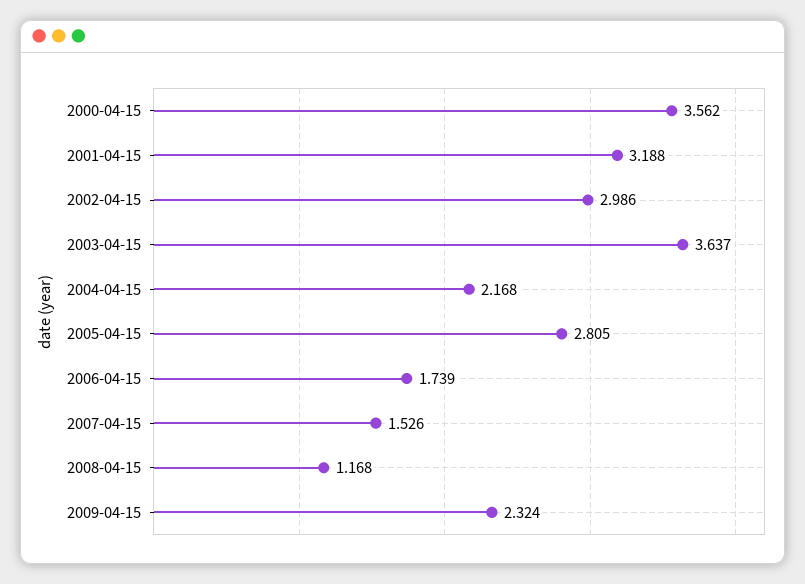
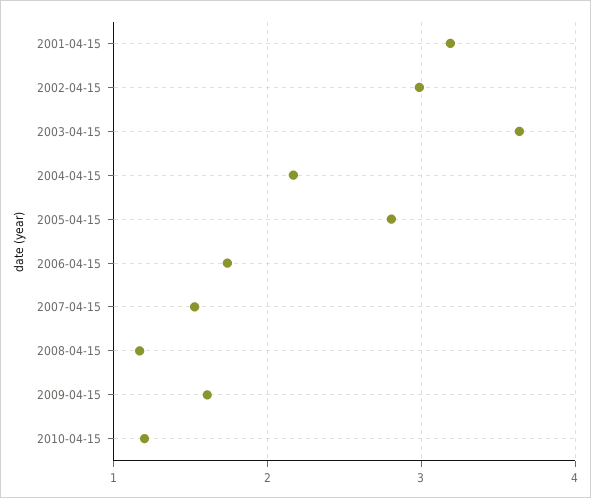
2000-04-15: 3.562 -> none
2009-04-15: 2.324 -> 1.6
2010-04-15: none -> 1.2

